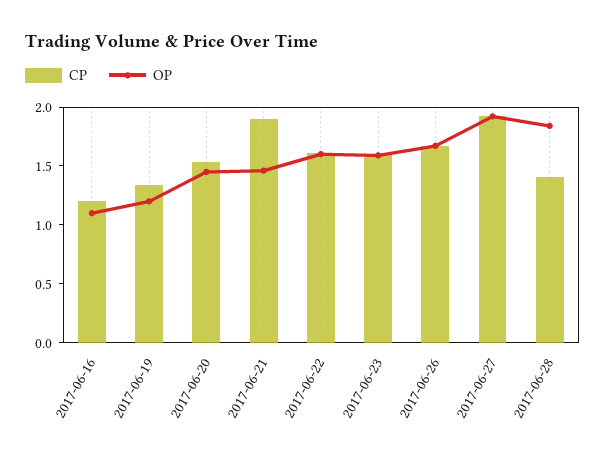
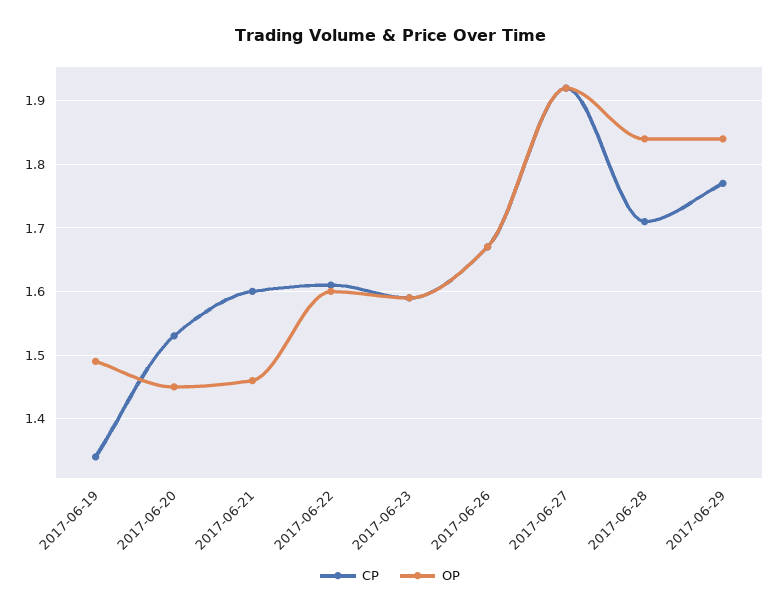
CP, 2017-06-16: 1.2 -> none
OP, 2017-06-16: 1.1 -> none
OP, 2017-06-19: 1.2 -> 1.49
CP, 2017-06-21: 1.9 -> 1.6
CP, 2017-06-28: 1.4 -> 1.71
CP, 2017-06-29: none -> 1.77
OP, 2017-06-29: none -> 1.84

